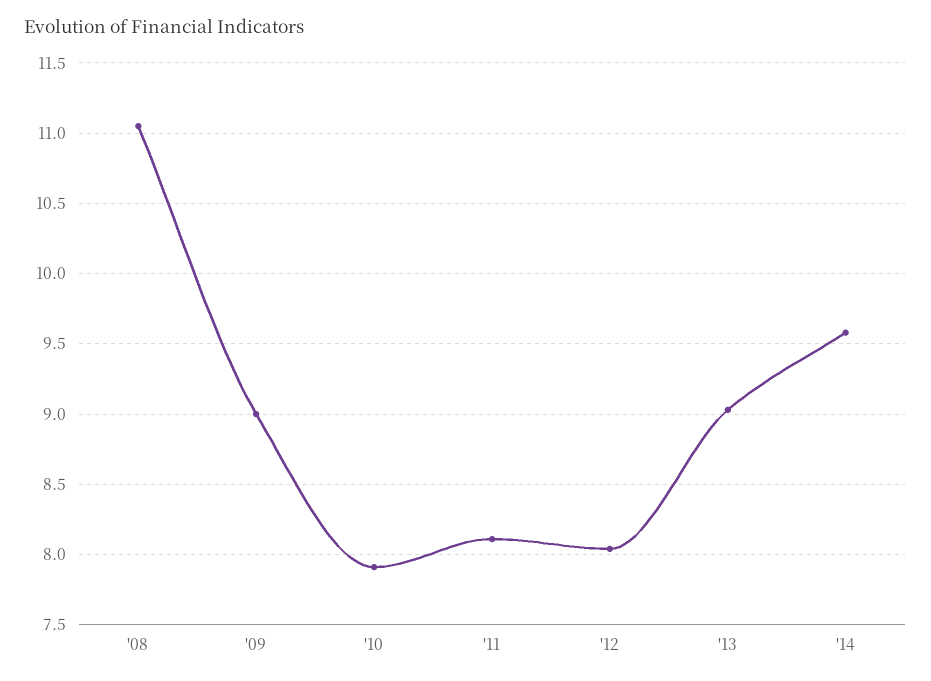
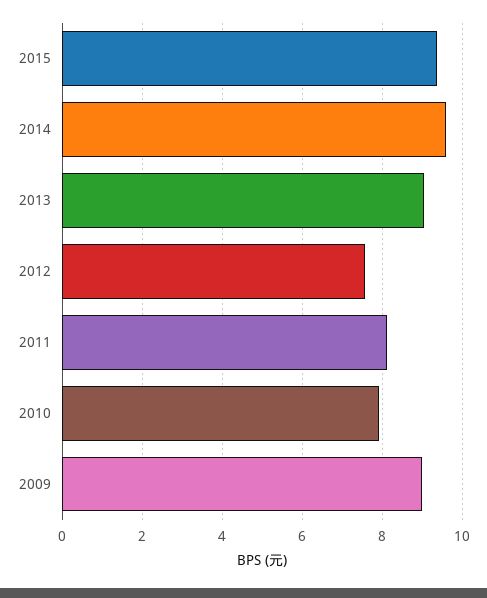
'08: 11.05 -> none
'12: 8.05 -> 7.6
2015: none -> 9.4

